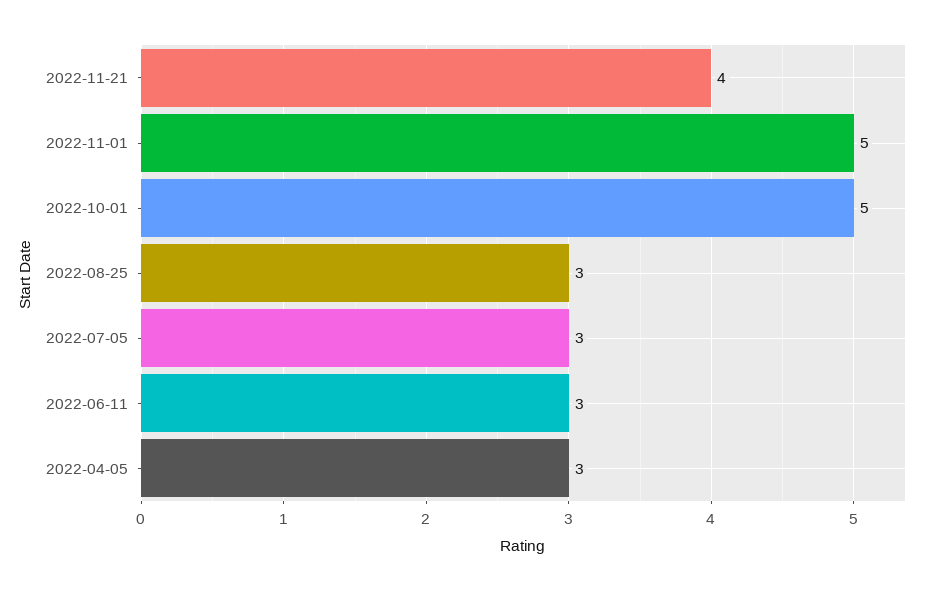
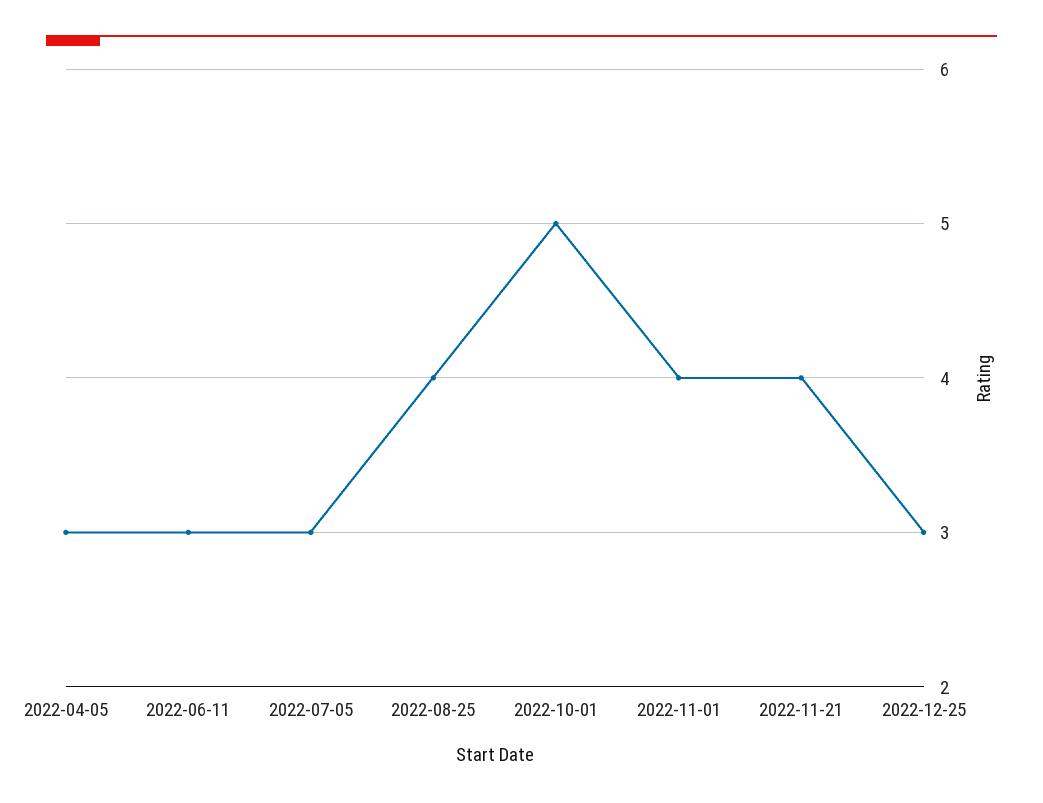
2022-11-01: 5 -> 4
2022-08-25: 3 -> 4
2022-12-25: none -> 3

